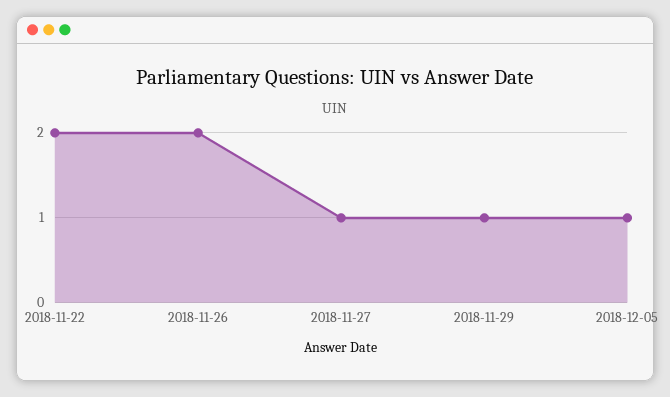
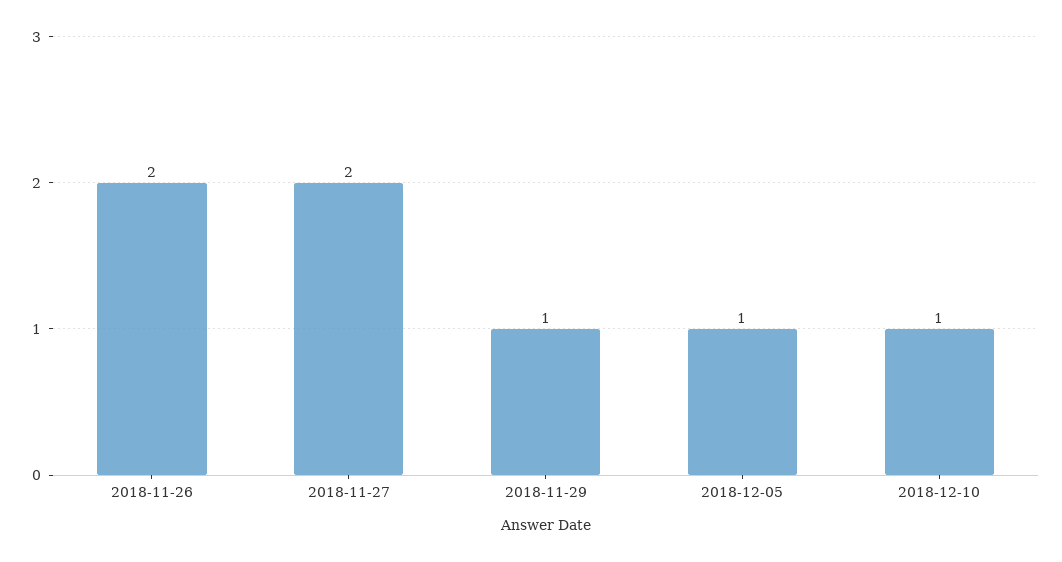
2018-11-22: 2 -> none
2018-11-27: 1 -> 2
2018-12-10: none -> 1

